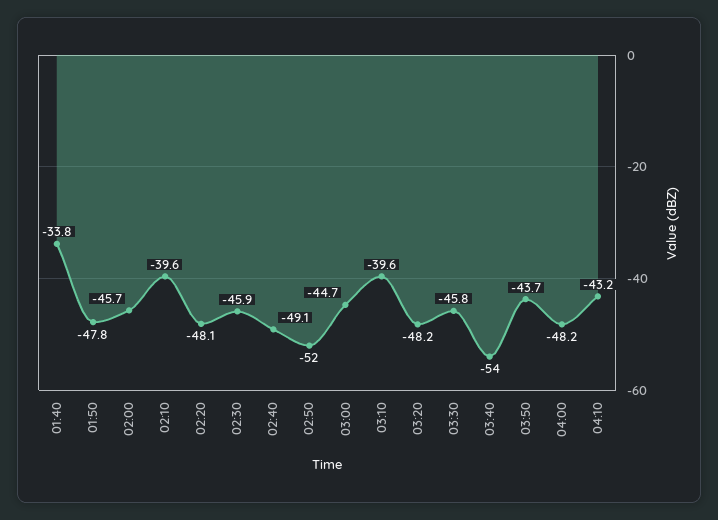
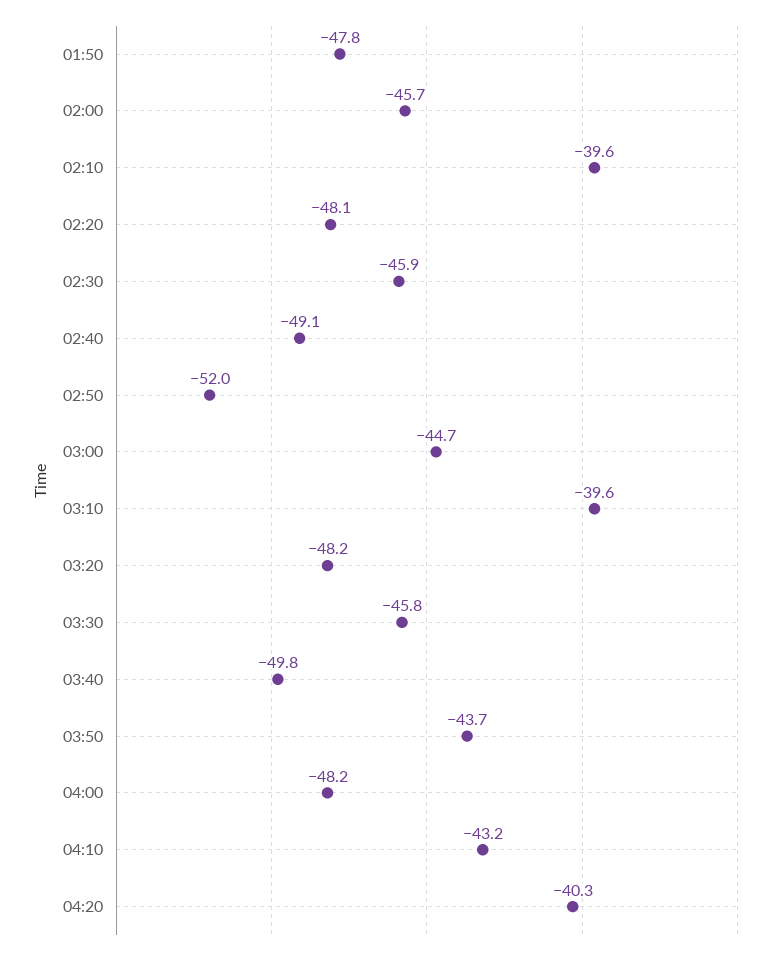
01:40: -33.8 -> none
03:40: -54 -> -49.8
04:20: none -> -40.3

